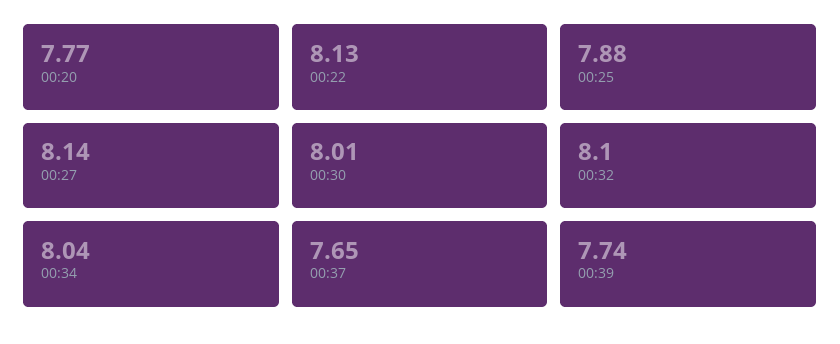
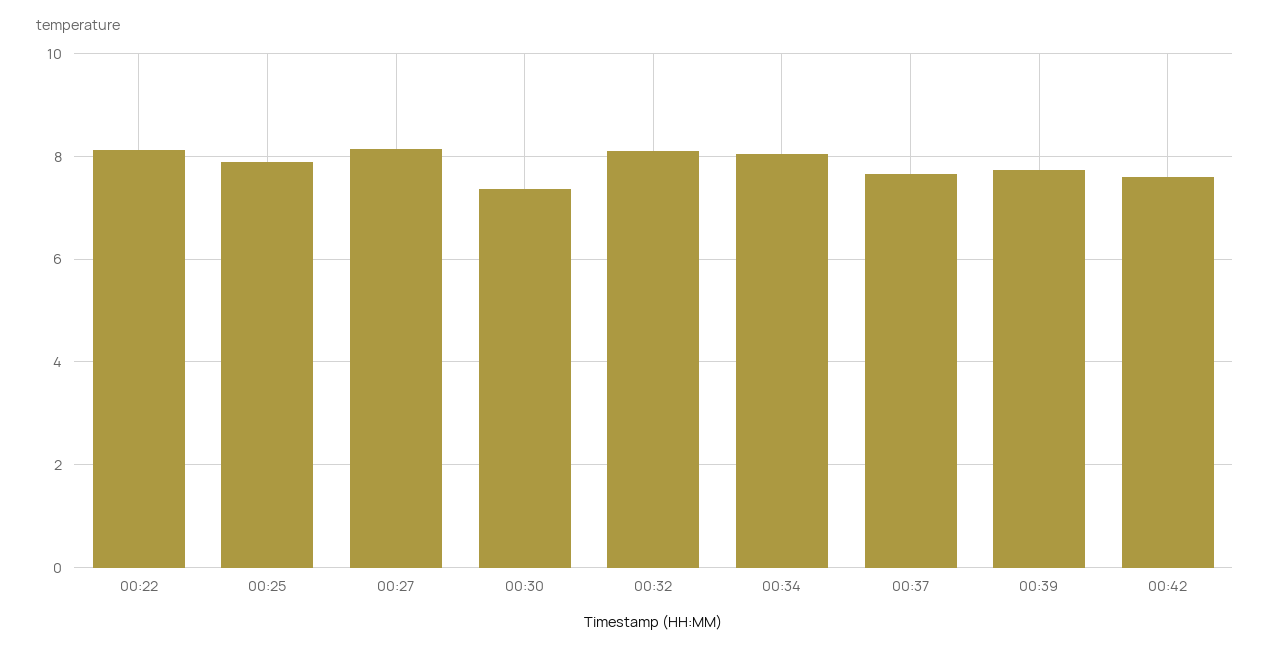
00:20: 7.77 -> none
00:30: 8.01 -> 7.4
00:42: none -> 7.6

